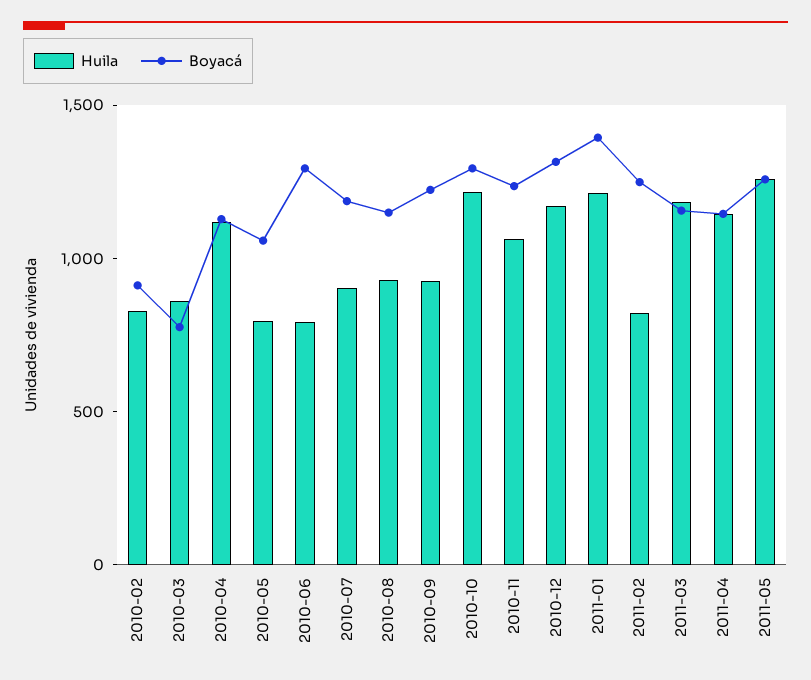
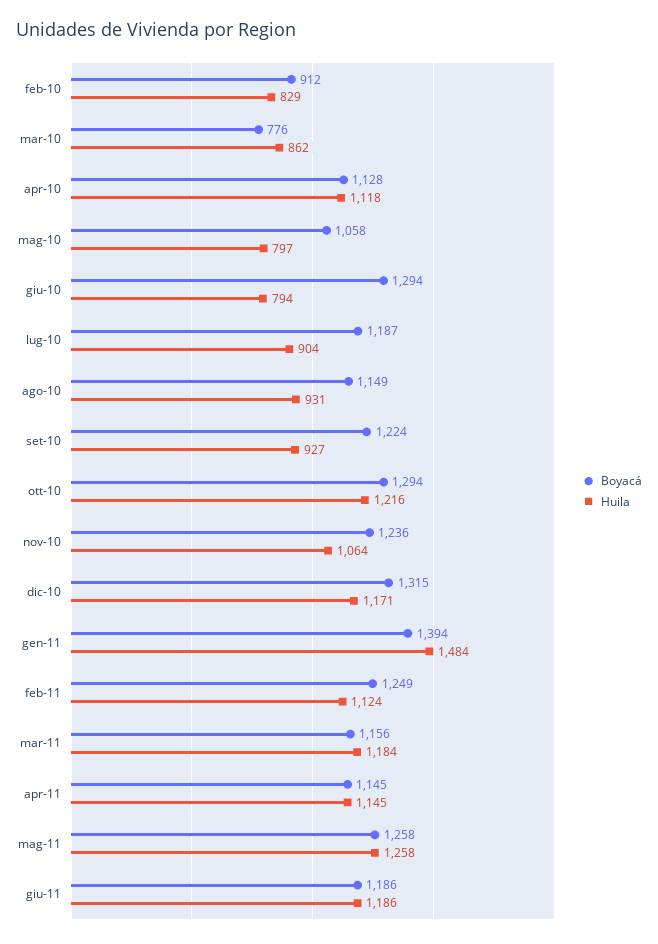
Huila, 2011-01: 1200 -> 1484
Huila, 2011-02: 800 -> 1124
Boyacá, giu-11: none -> 1186
Huila, giu-11: none -> 1186

